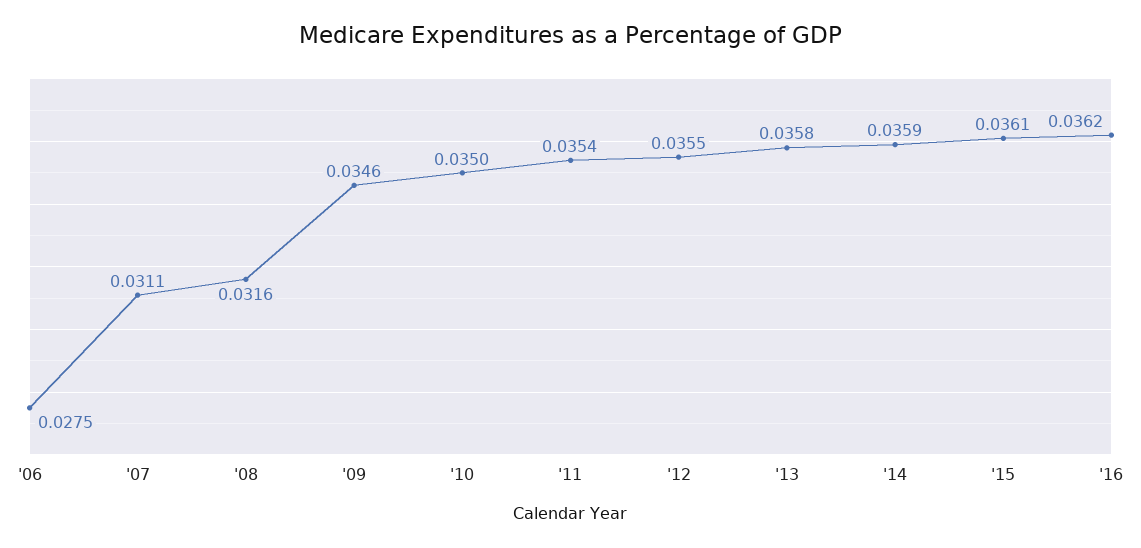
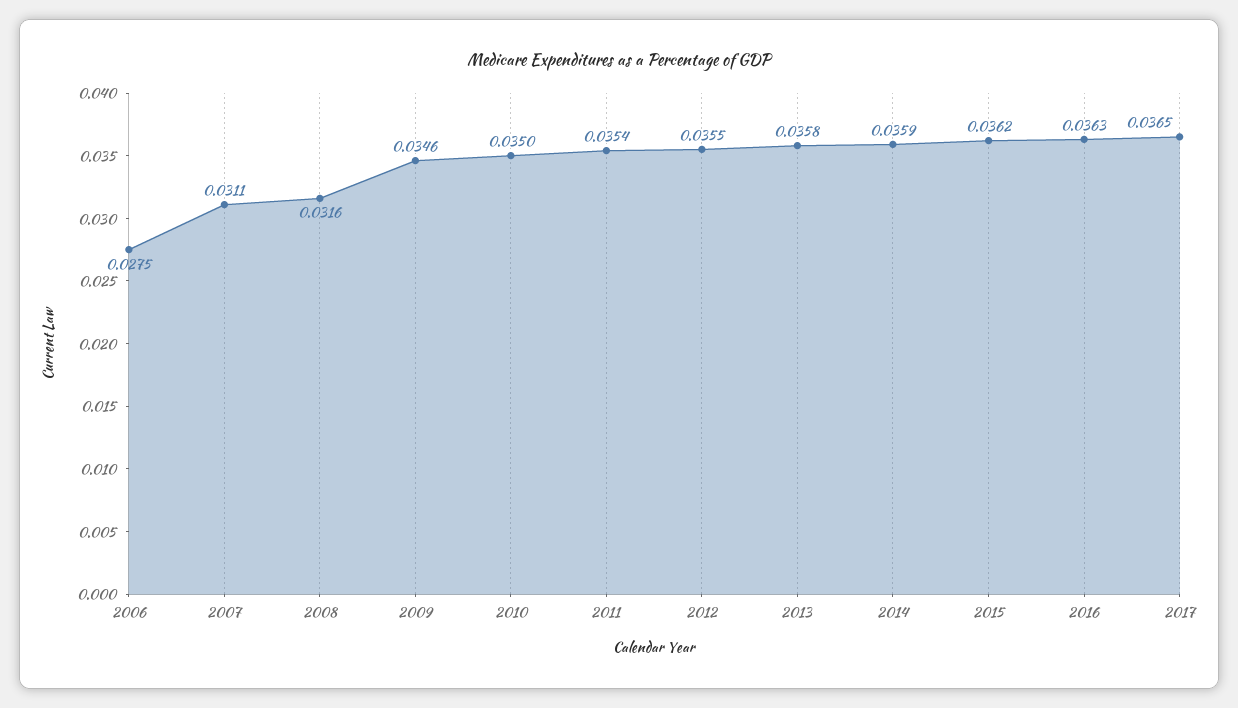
'15: 0.0361 -> 0.0362
'16: 0.0362 -> 0.0363
2017: none -> 0.0365

